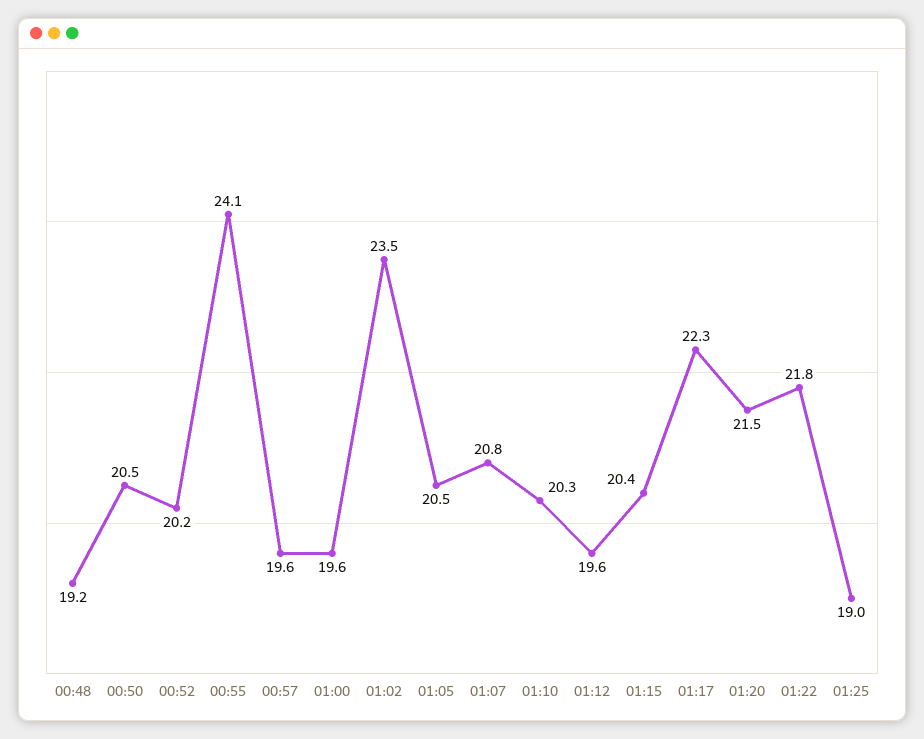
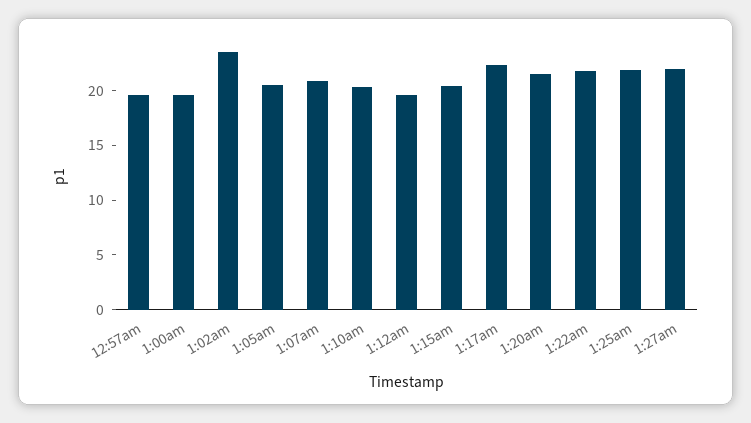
00:48: 19.2 -> none
00:50: 20.5 -> none
00:52: 20.2 -> none
00:55: 24.1 -> none
01:25: 19 -> 22
1:27am: none -> 22

